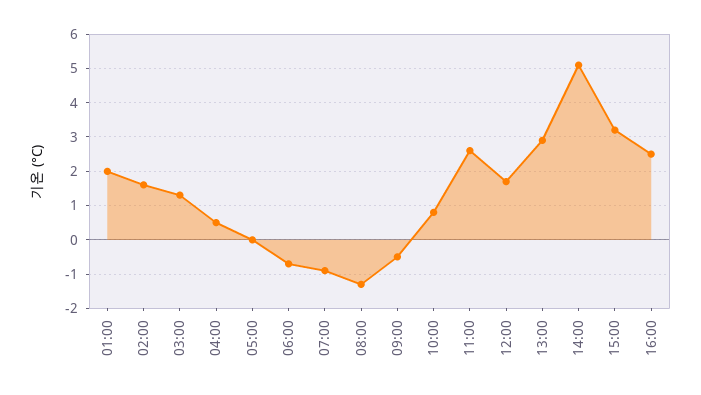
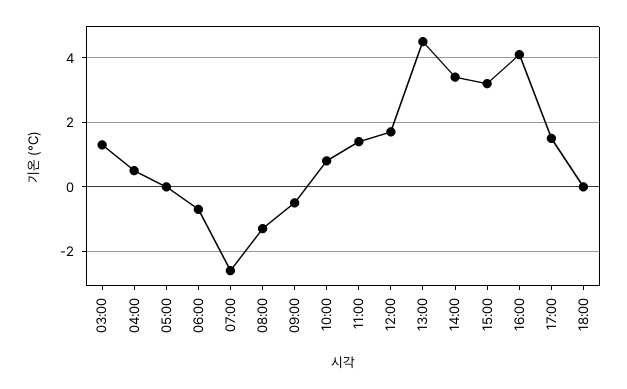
01:00: 2 -> none
02:00: 1.5 -> none
07:00: -1 -> -2.5
11:00: 2.5 -> 1.5
13:00: 3 -> 4.5
14:00: 5 -> 3.5
16:00: 2.5 -> 4
17:00: none -> 1.5
18:00: none -> 0

